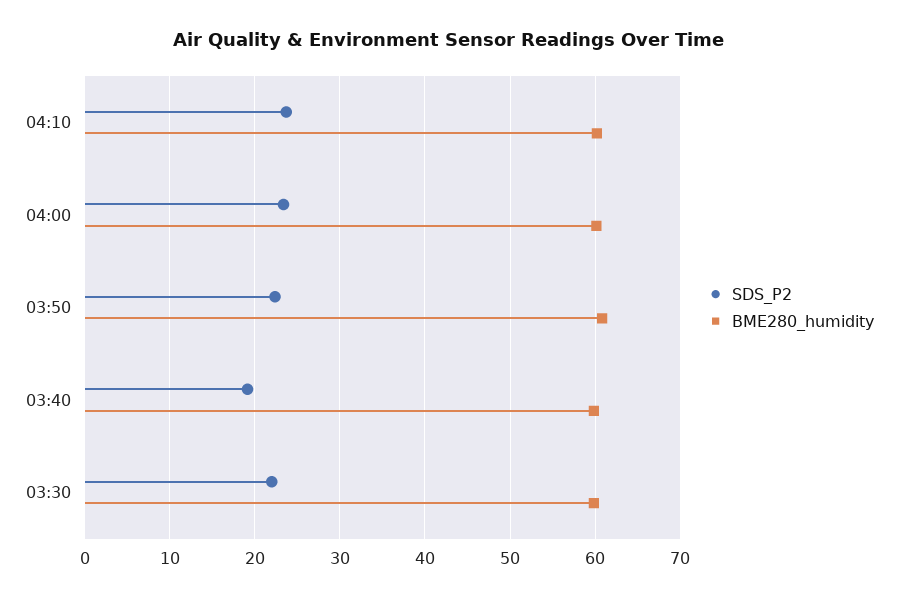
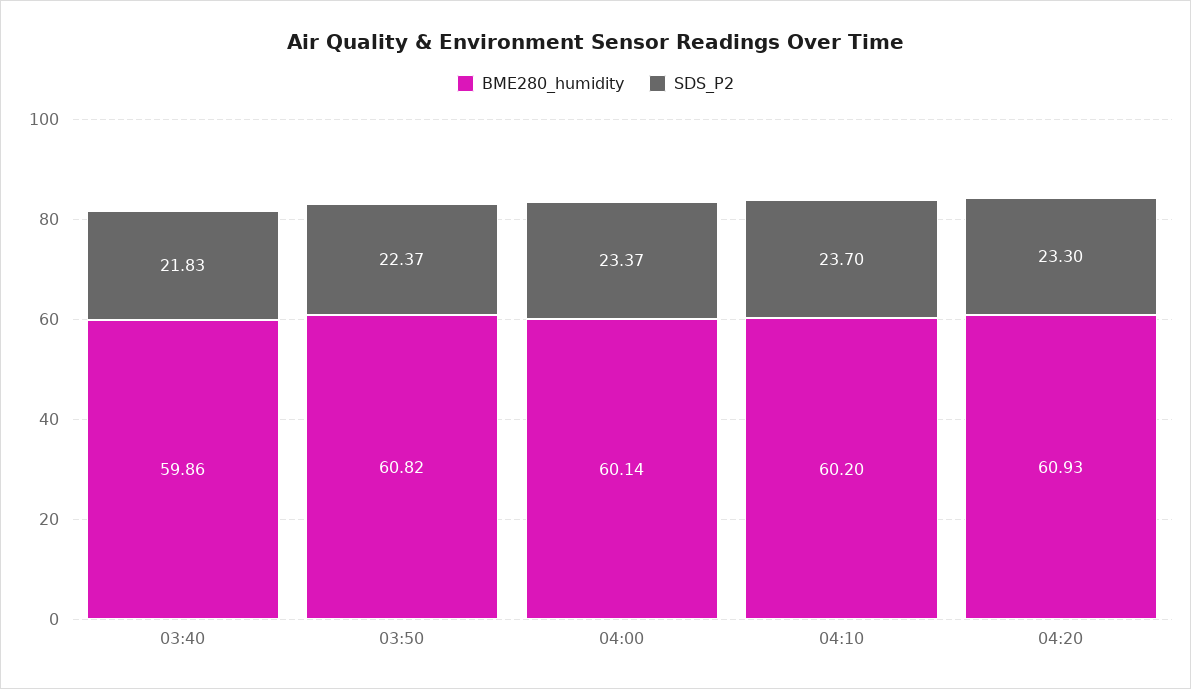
SDS_P2, 03:40: 19 -> 21.83
SDS_P2, 03:30: 22 -> none
BME280_humidity, 03:30: 60 -> none
BME280_humidity, 04:20: none -> 60.93
SDS_P2, 04:20: none -> 23.3

